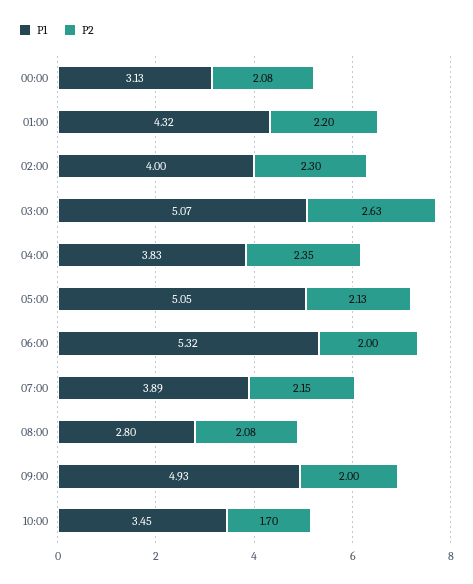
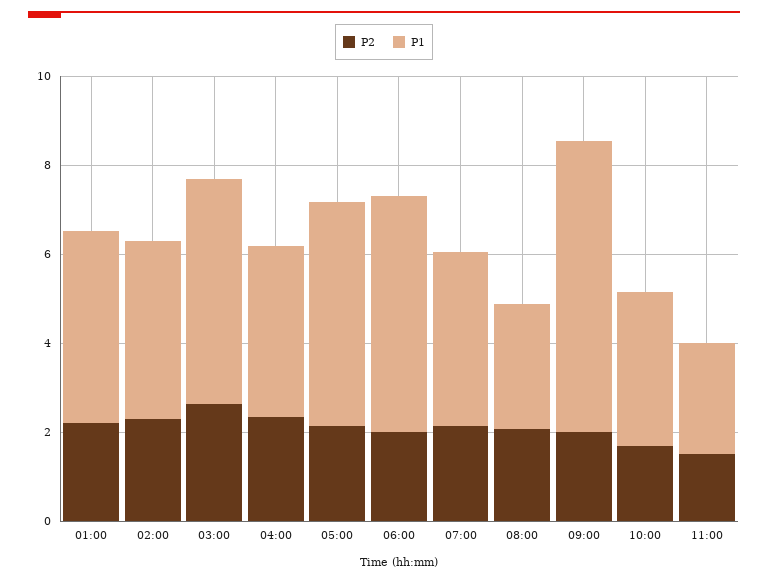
P1, 00:00: 3.13 -> none
P2, 00:00: 2.08 -> none
P1, 09:00: 4.93 -> 6.5
P2, 11:00: none -> 1.5
P1, 11:00: none -> 2.5

